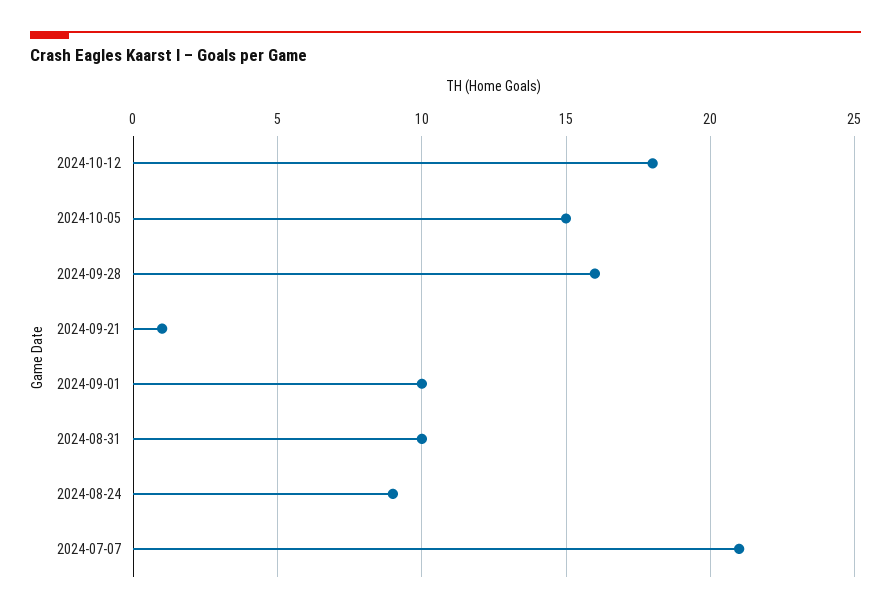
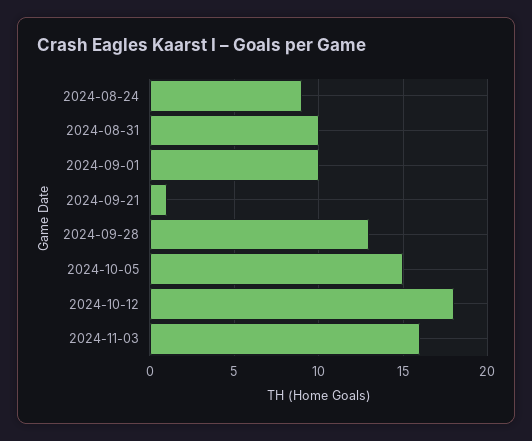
2024-09-28: 16 -> 13
2024-07-07: 21 -> none
2024-11-03: none -> 16

